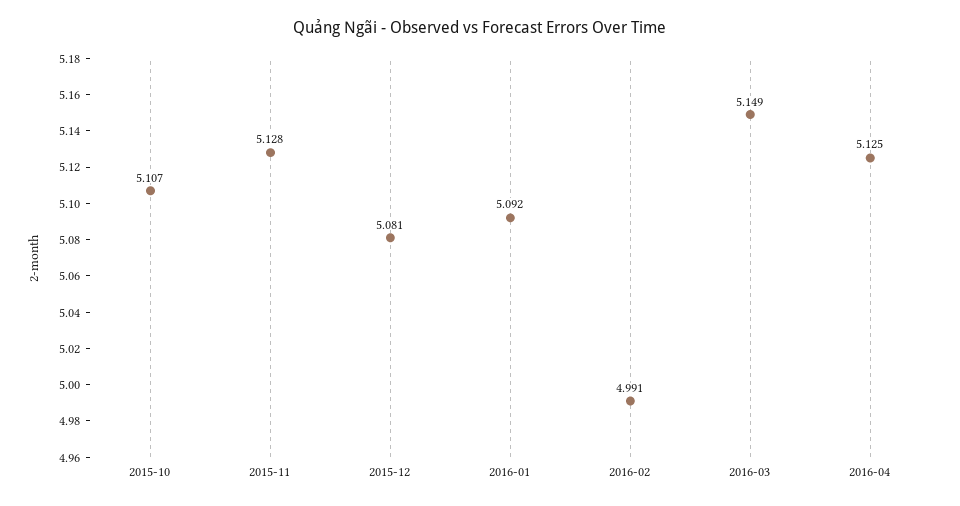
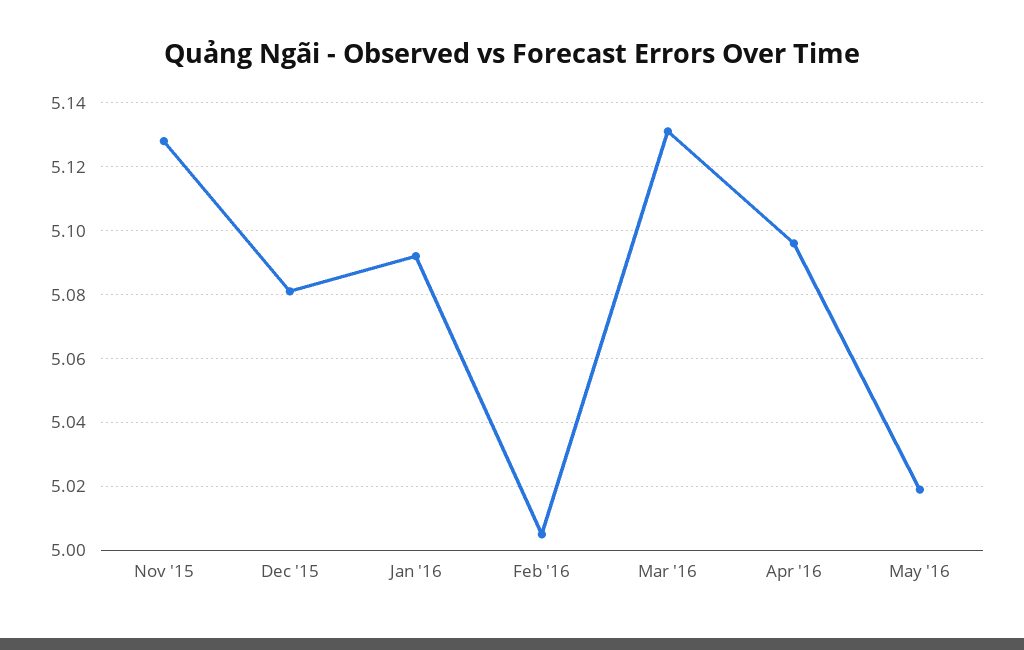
2015-10: 5.107 -> none
2016-02: 4.991 -> 5.005
2016-03: 5.149 -> 5.13
2016-04: 5.125 -> 5.095
May '16: none -> 5.02

